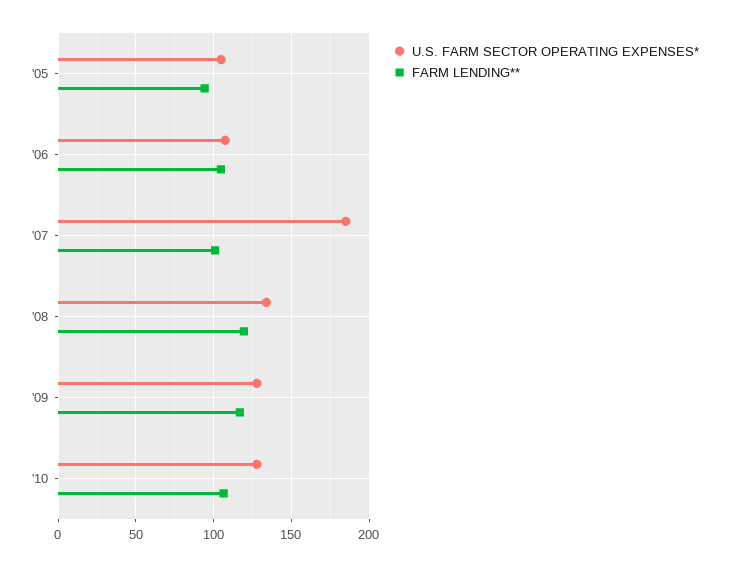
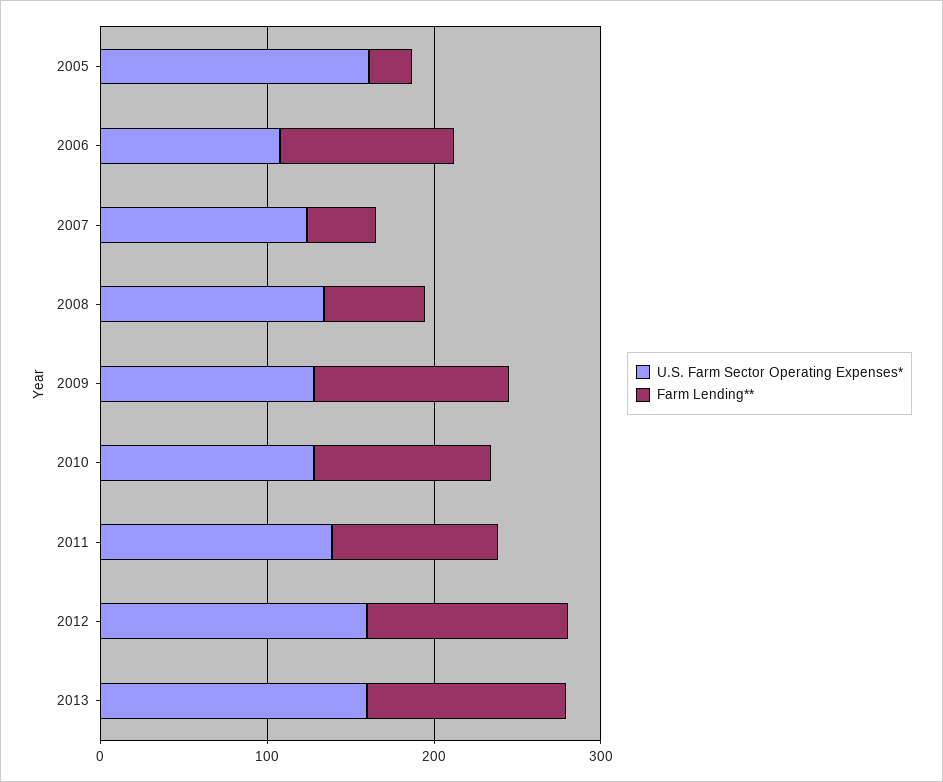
U.S. FARM SECTOR OPERATING EXPENSES*, '05: 105 -> 160
FARM LENDING**, '05: 95 -> 20
U.S. FARM SECTOR OPERATING EXPENSES*, '07: 185 -> 120
FARM LENDING**, '07: 100 -> 40
FARM LENDING**, '08: 120 -> 60
U.S. FARM SECTOR OPERATING EXPENSES*, 2011: none -> 140
FARM LENDING**, 2011: none -> 100
U.S. FARM SECTOR OPERATING EXPENSES*, 2012: none -> 160
FARM LENDING**, 2012: none -> 120
U.S. FARM SECTOR OPERATING EXPENSES*, 2013: none -> 160
FARM LENDING**, 2013: none -> 120

